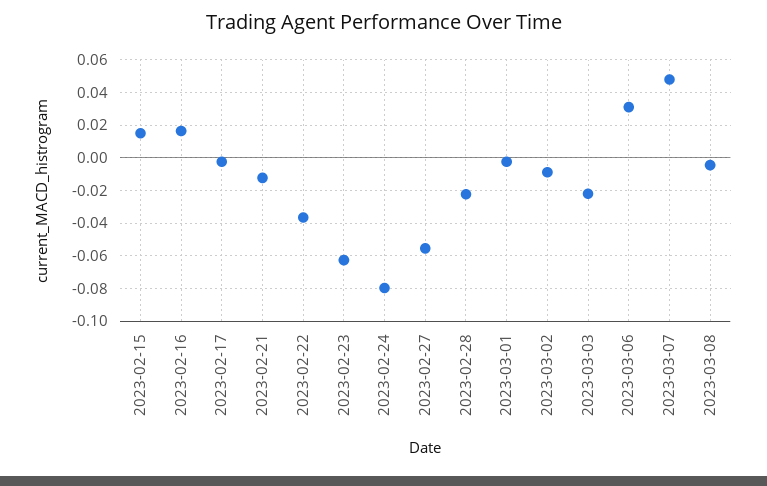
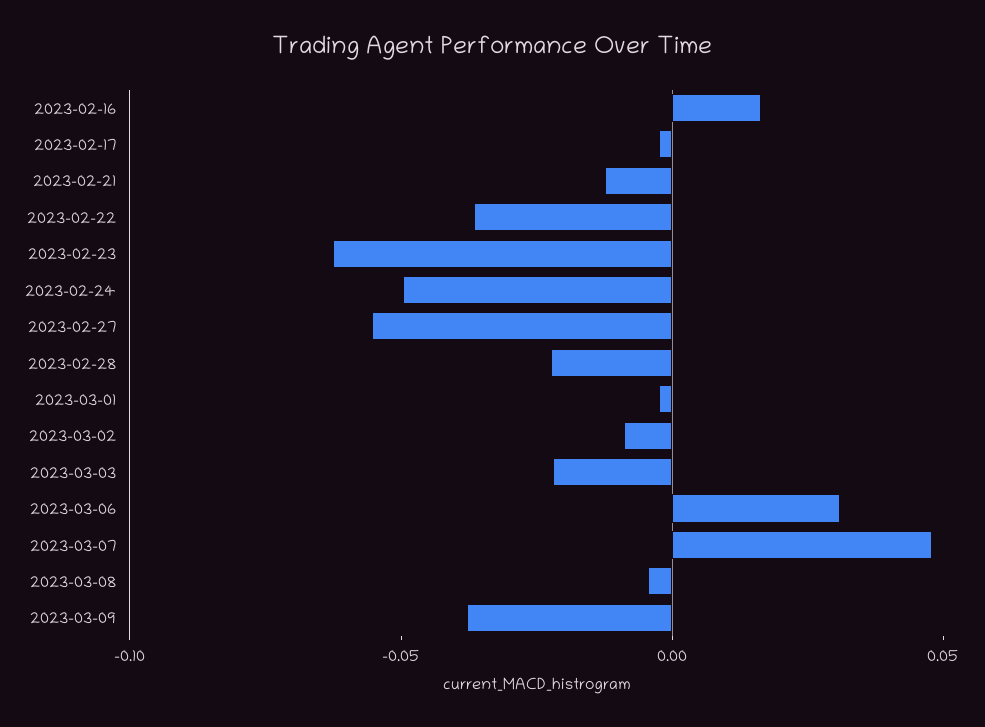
2023-02-15: 0.015 -> none
2023-02-24: -0.08 -> -0.05
2023-03-09: none -> -0.04

